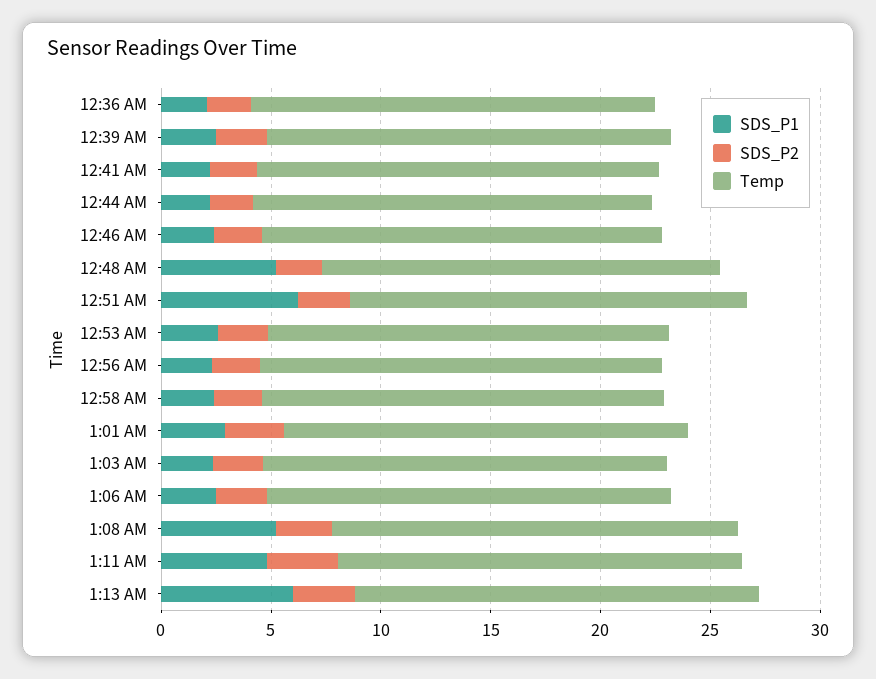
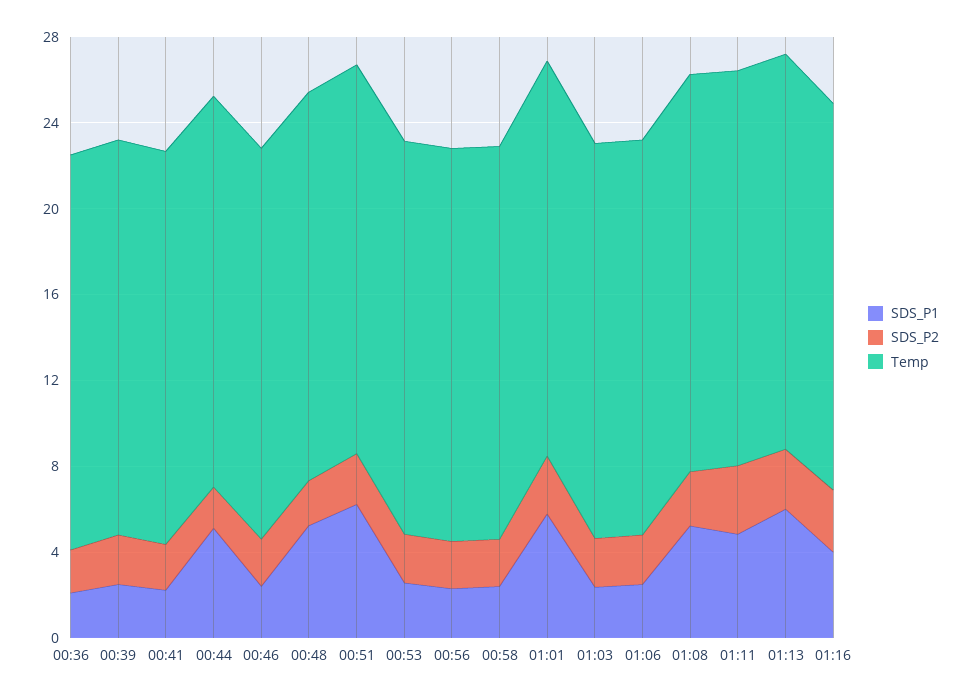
SDS_P1, 12:44 AM: 2 -> 5
SDS_P1, 1:01 AM: 3 -> 6
SDS_P1, 01:16: none -> 4
SDS_P2, 01:16: none -> 3
Temp, 01:16: none -> 18

